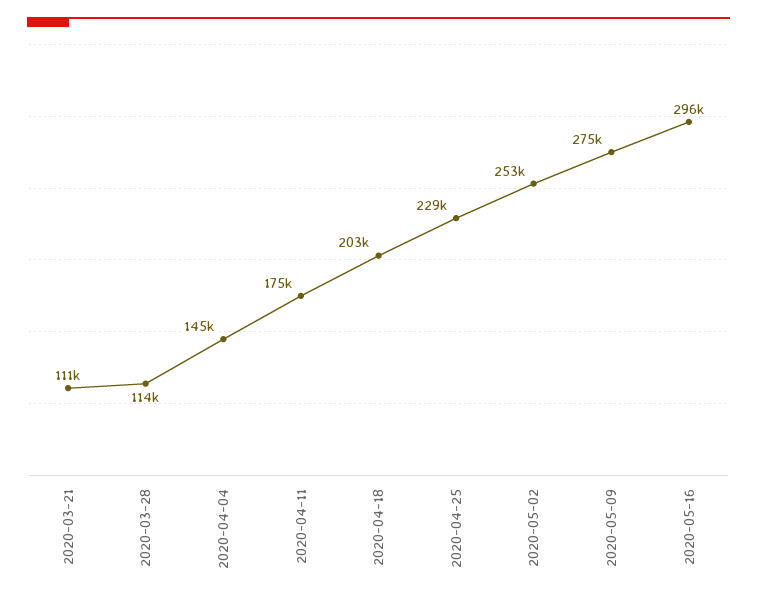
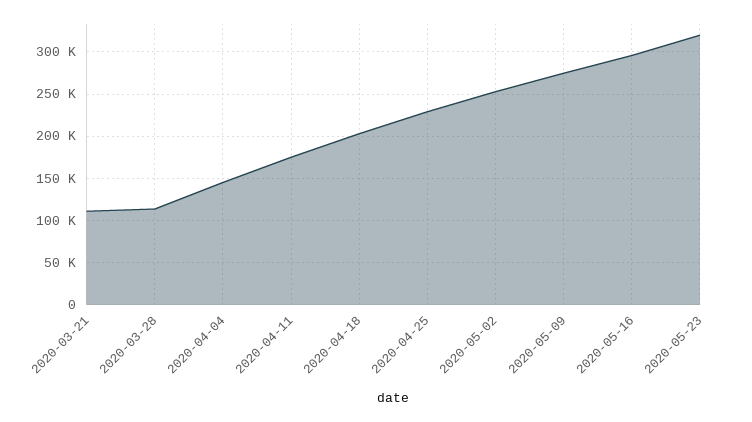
2020-05-23: none -> 320000

